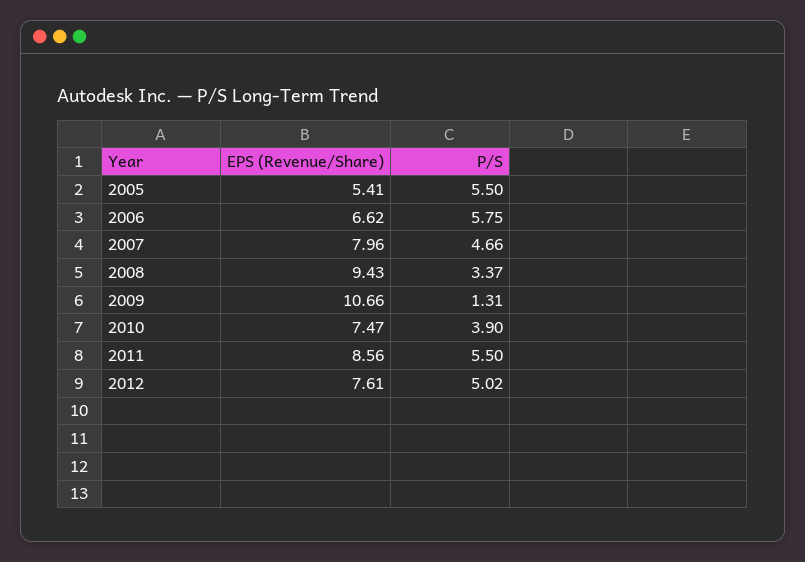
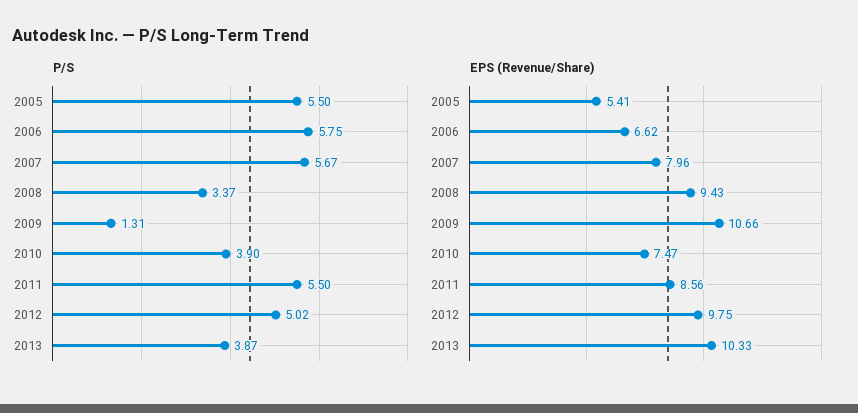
P/S, 2007: 4.66 -> 5.67
EPS (Revenue/Share), 2012: 7.61 -> 9.75
P/S, 2013: none -> 3.87
EPS (Revenue/Share), 2013: none -> 10.33

